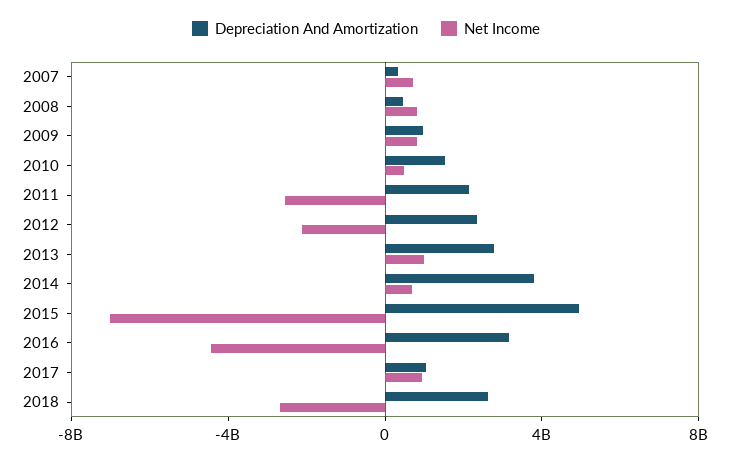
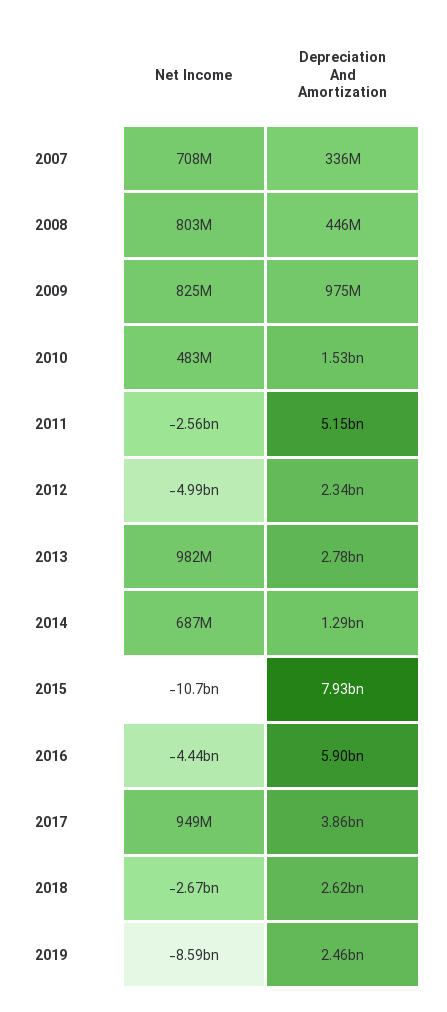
Depreciation And Amortization, 2011: 2000000000 -> 5150000000
Net Income, 2012: -2000000000 -> -4990000000
Depreciation And Amortization, 2014: 4000000000 -> 1290000000
Depreciation And Amortization, 2015: 5000000000 -> 7930000000
Net Income, 2015: -7000000000 -> -10700000000
Depreciation And Amortization, 2016: 3000000000 -> 5900000000
Depreciation And Amortization, 2017: 1000000000 -> 3860000000
Net Income, 2019: none -> -8590000000
Depreciation And Amortization, 2019: none -> 2460000000

